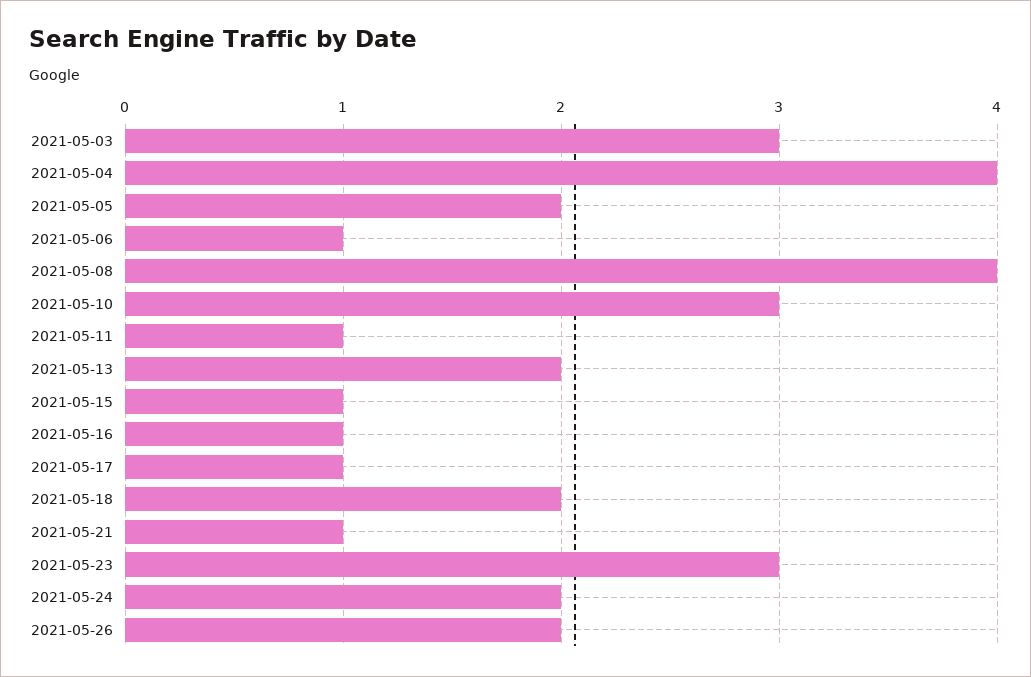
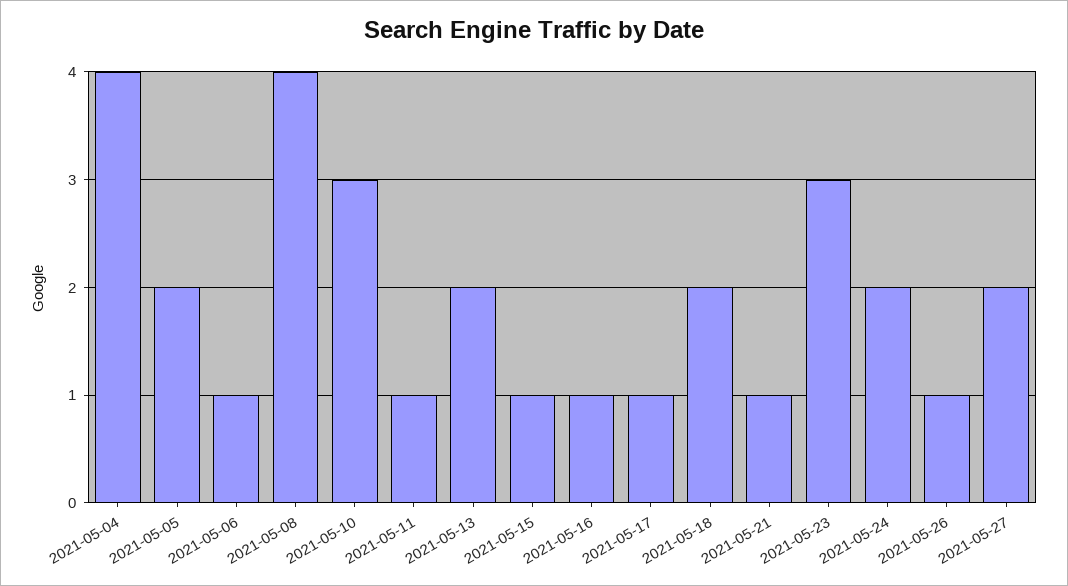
2021-05-03: 3 -> none
2021-05-26: 2 -> 1
2021-05-27: none -> 2

